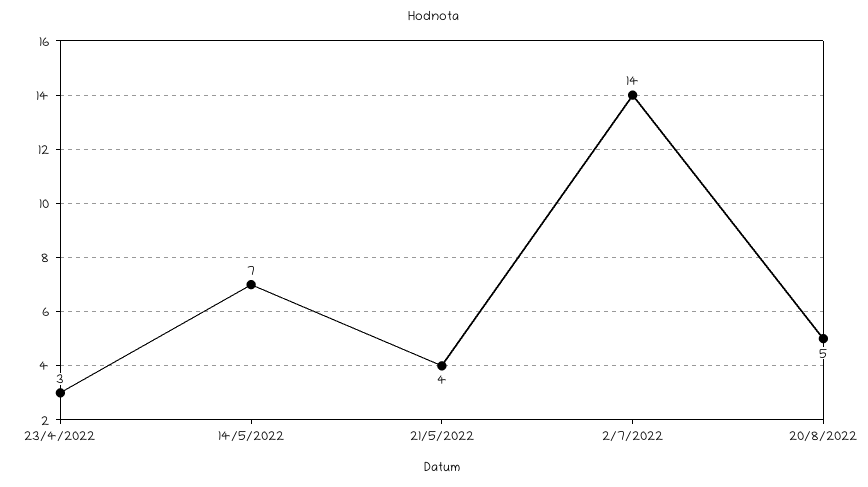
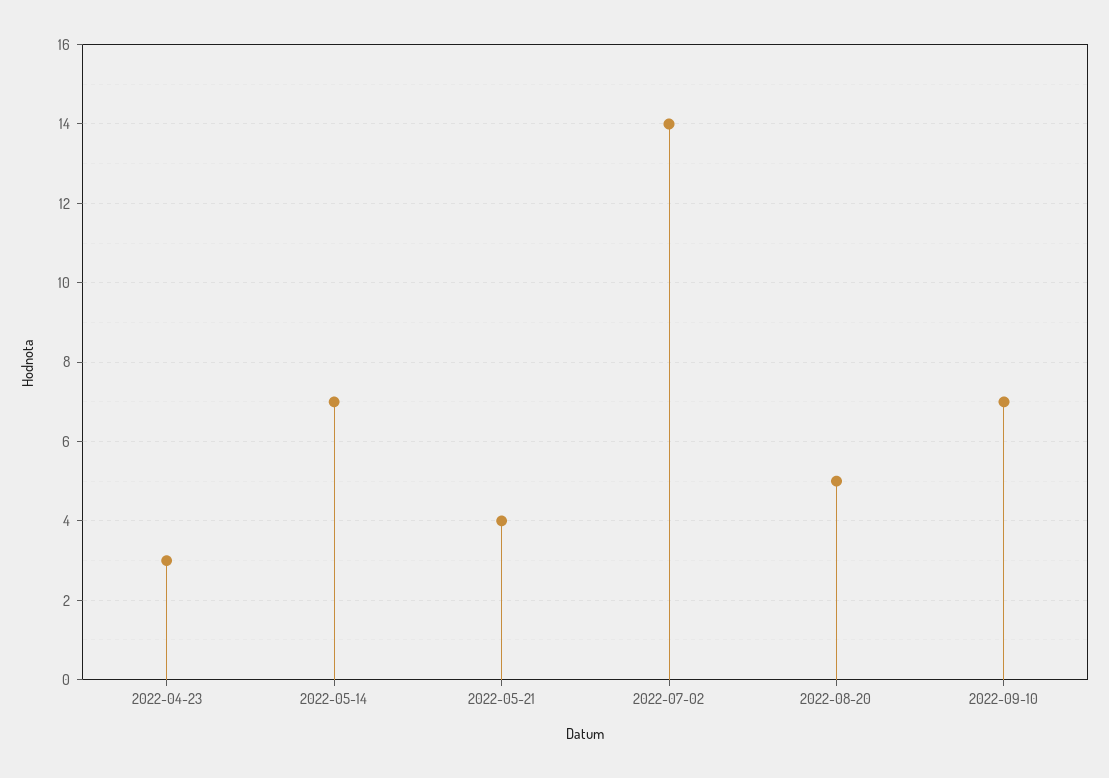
2022-09-10: none -> 7

